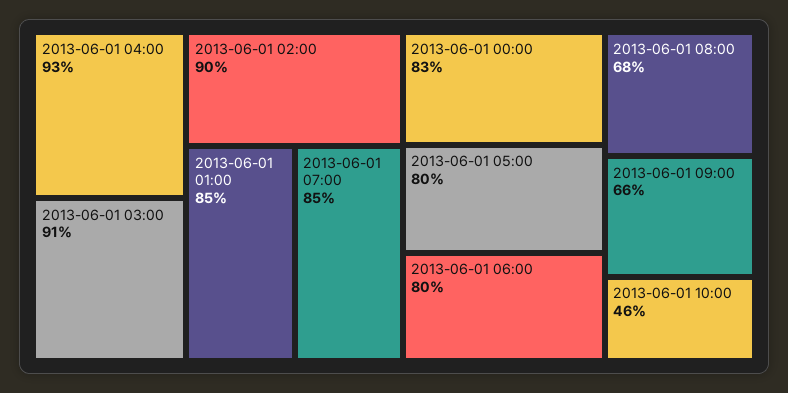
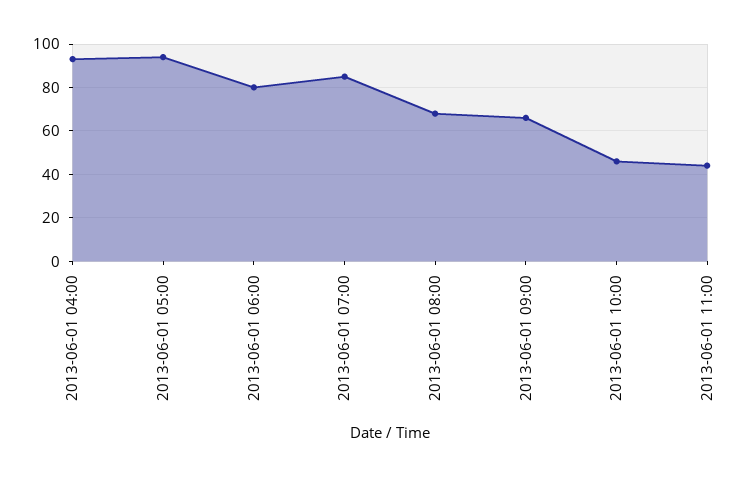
2013-06-01 03:00: 91 -> none
2013-06-01 02:00: 90 -> none
2013-06-01 01:00: 85 -> none
2013-06-01 00:00: 83 -> none
2013-06-01 05:00: 80 -> 95
2013-06-01 11:00: none -> 45

